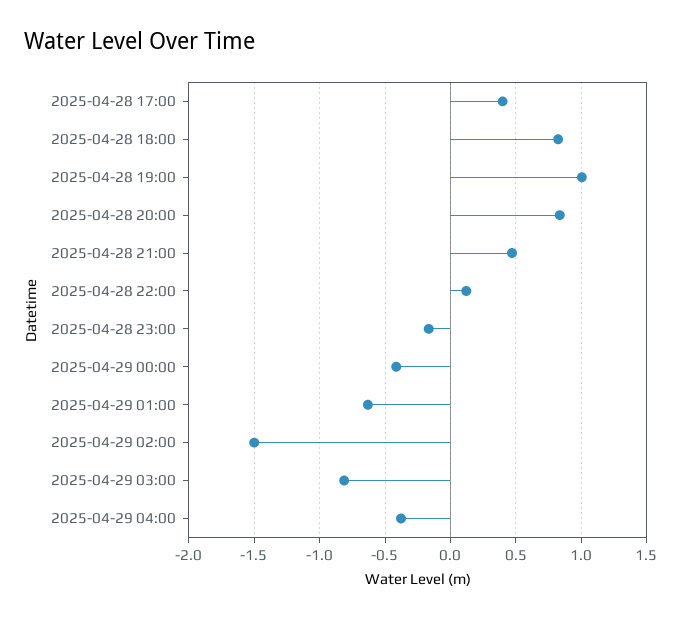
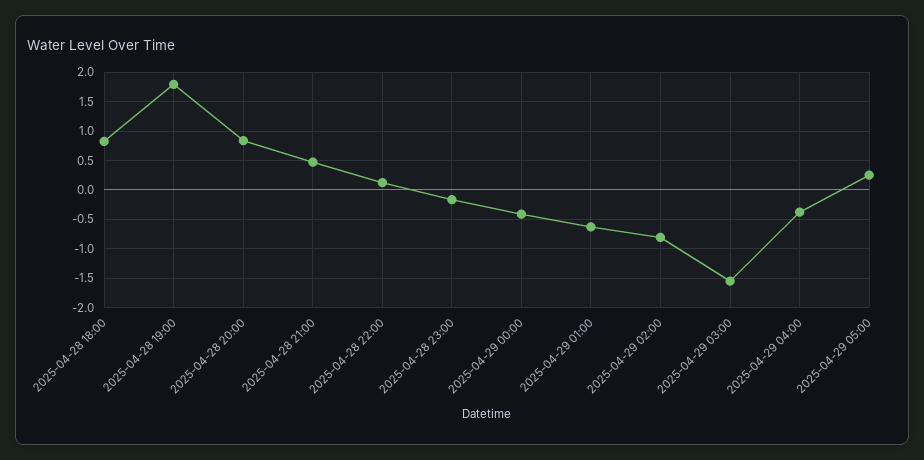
2025-04-28 17:00: 0.4 -> none
2025-04-28 19:00: 1 -> 1.75
2025-04-29 02:00: -1.5 -> -0.75
2025-04-29 03:00: -0.8 -> -1.5
2025-04-29 05:00: none -> 0.25

